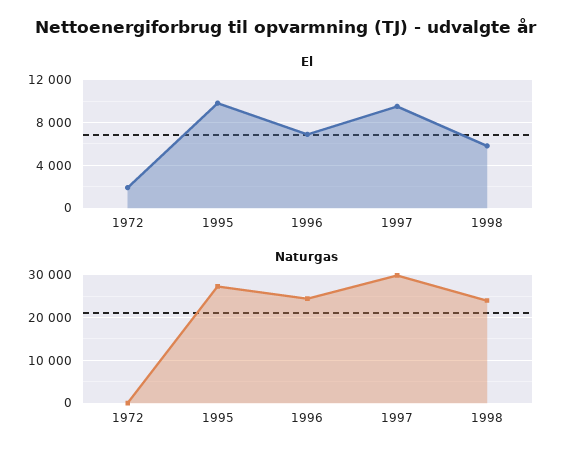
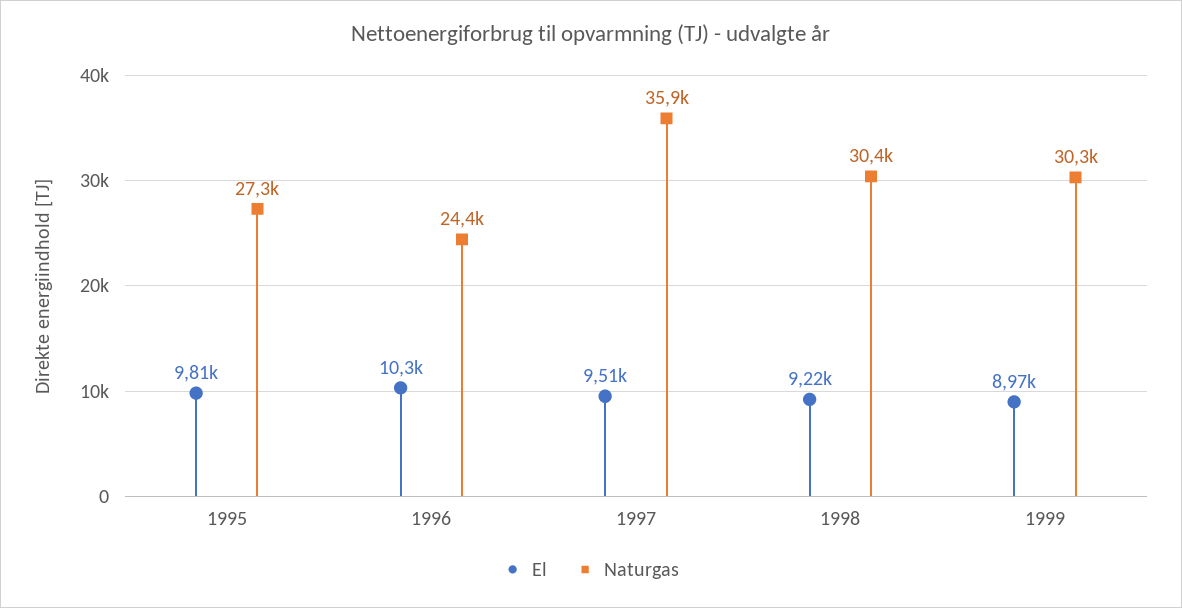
El, 1972: 2000 -> none
El, 1996: 7000 -> 10300
El, 1998: 6000 -> 9220
Naturgas, 1972: 0 -> none
Naturgas, 1997: 30000 -> 35900
Naturgas, 1998: 24000 -> 30400
El, 1999: none -> 8970
Naturgas, 1999: none -> 30300

